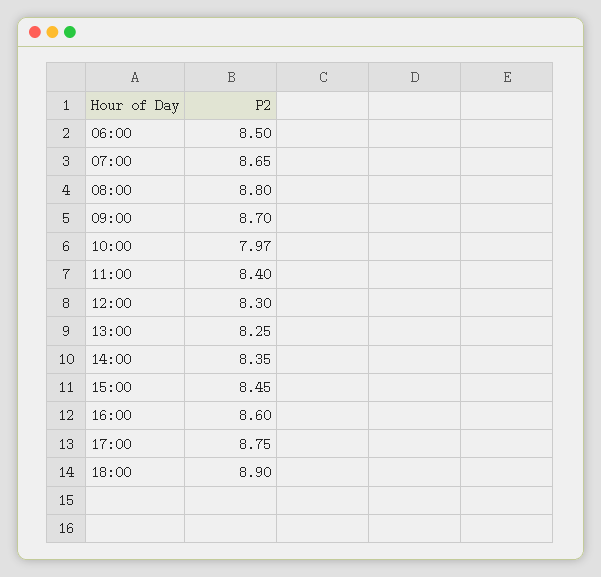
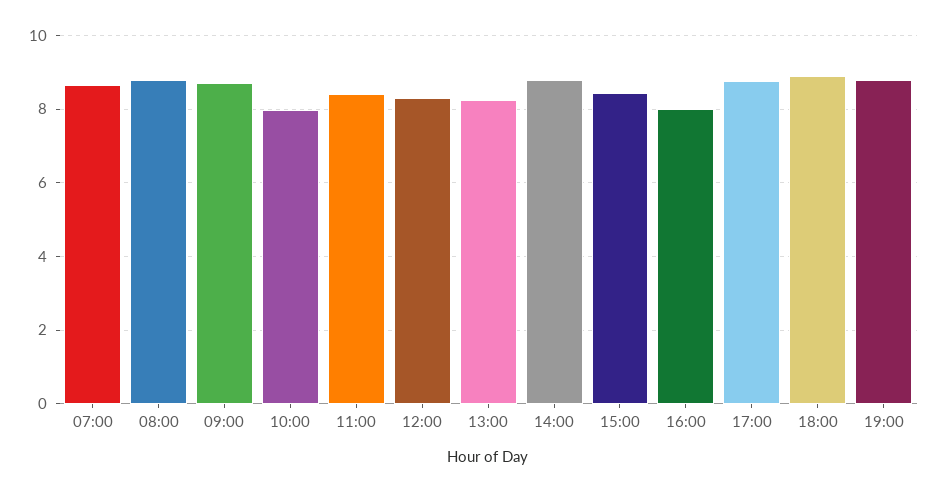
06:00: 8.5 -> none
14:00: 8.35 -> 8.8
16:00: 8.6 -> 8
19:00: none -> 8.8

